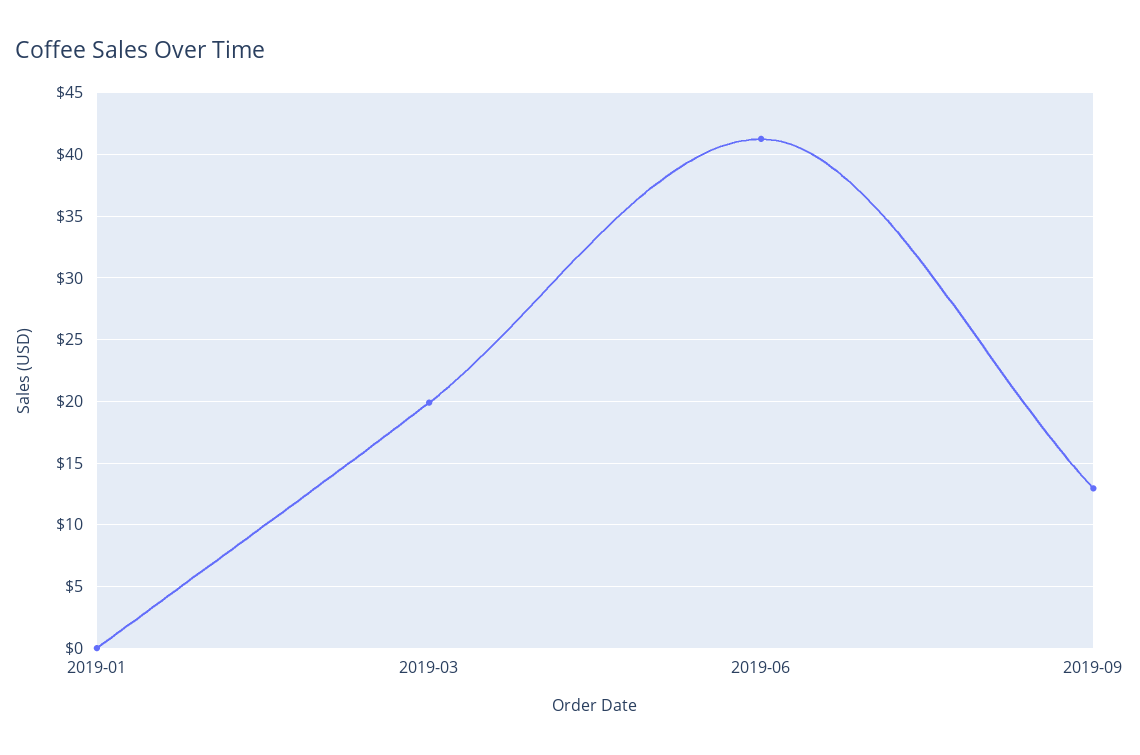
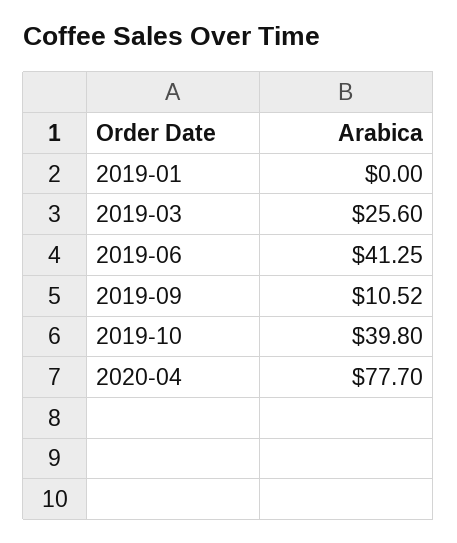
2019-03: 20 -> 25.6
2019-09: 13 -> 10.52
2019-10: none -> 39.8
2020-04: none -> 77.7

